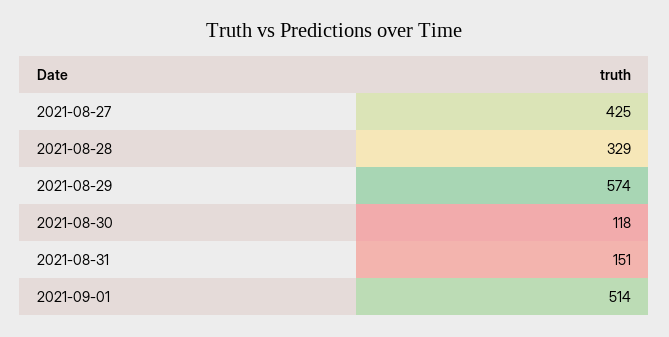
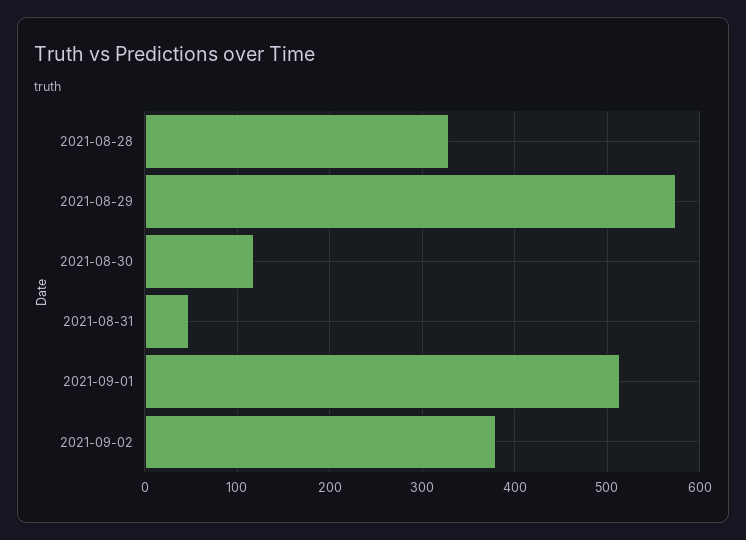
2021-08-27: 425 -> none
2021-08-31: 151 -> 50
2021-09-02: none -> 380

